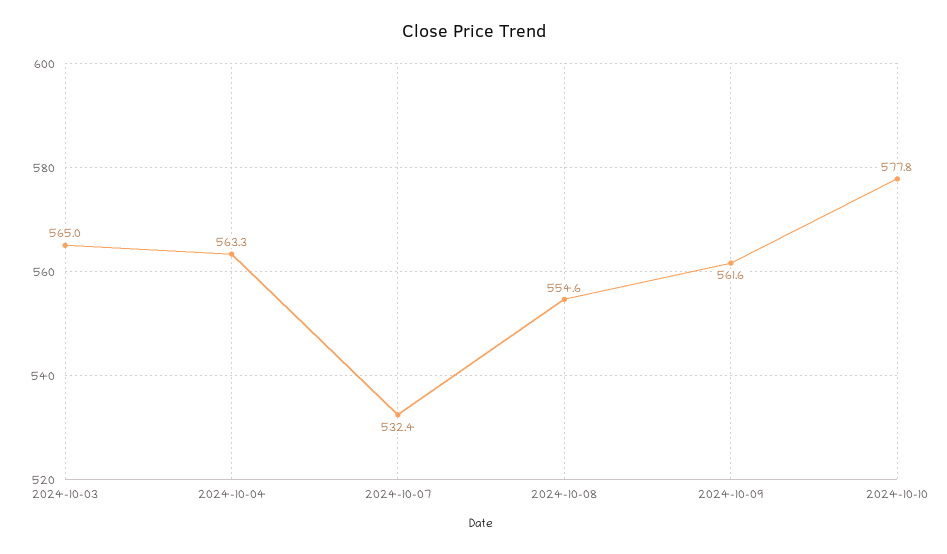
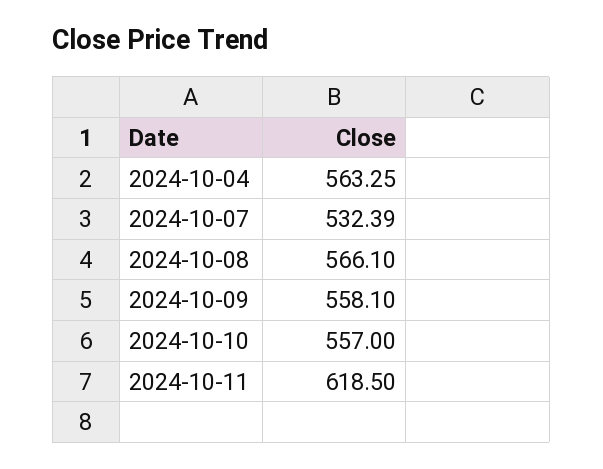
2024-10-03: 565 -> none
2024-10-08: 554.6 -> 566.1
2024-10-09: 561.6 -> 558.1
2024-10-10: 577.8 -> 557
2024-10-11: none -> 618.5

